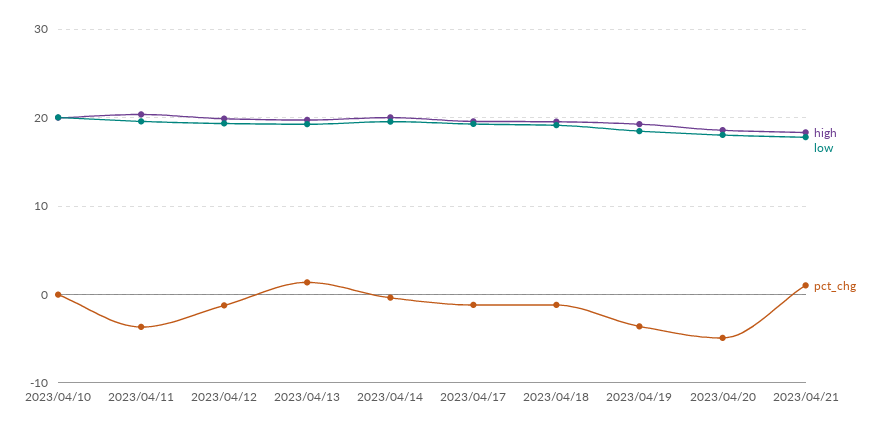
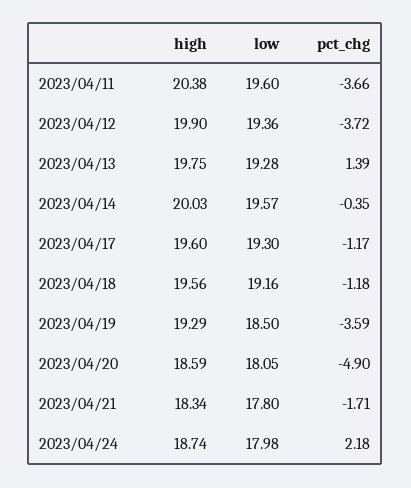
high, 2023/04/10: 20 -> none
low, 2023/04/10: 20 -> none
pct_chg, 2023/04/10: 0 -> none
pct_chg, 2023/04/12: -1 -> -3.72
pct_chg, 2023/04/21: 1 -> -1.71
high, 2023/04/24: none -> 18.74
low, 2023/04/24: none -> 17.98
pct_chg, 2023/04/24: none -> 2.18

